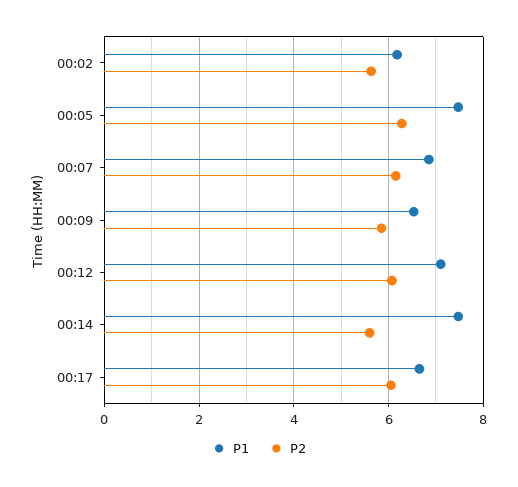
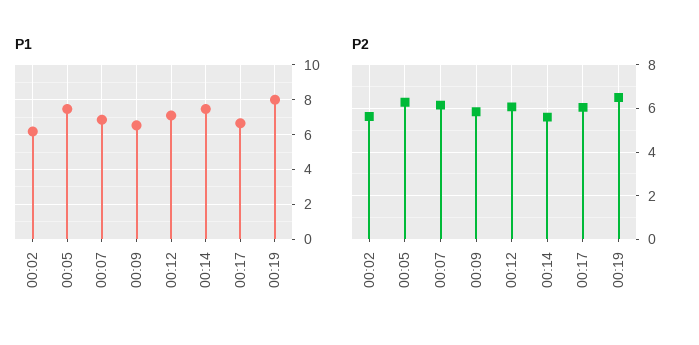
P1, 00:19: none -> 8
P2, 00:19: none -> 6.5

